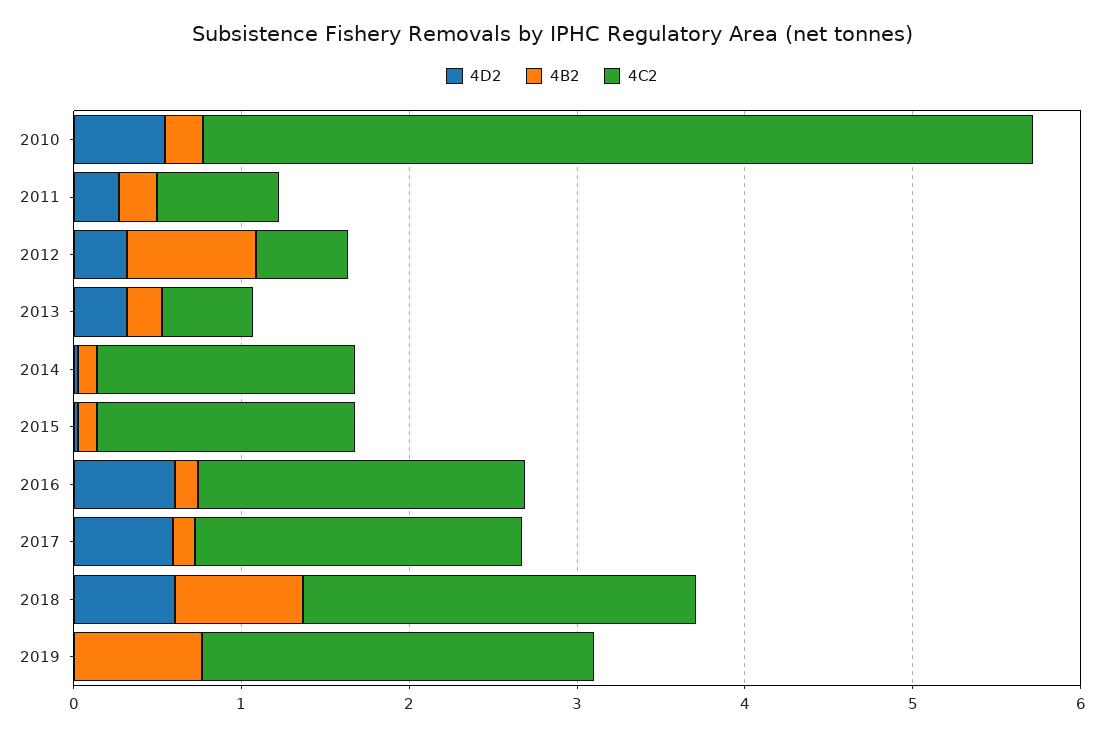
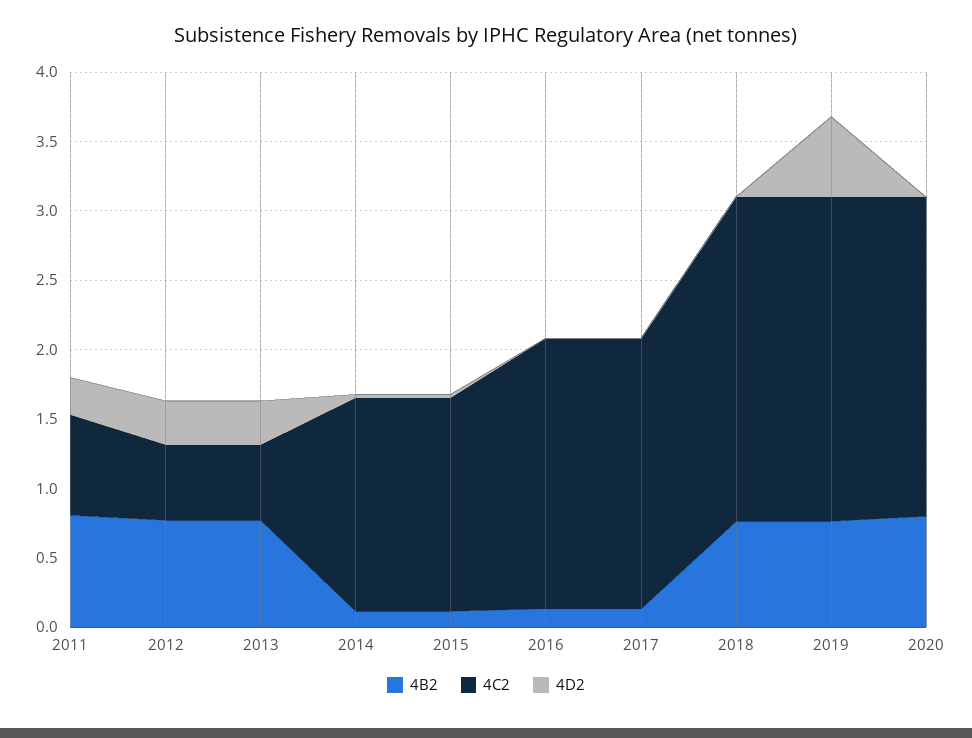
4D2, 2010: 0.6 -> none
4B2, 2010: 0.2 -> none
4C2, 2010: 5 -> none
4B2, 2011: 0.2 -> 0.8
4B2, 2013: 0.2 -> 0.8
4D2, 2016: 0.6 -> 0
4D2, 2017: 0.6 -> 0
4D2, 2018: 0.6 -> 0
4D2, 2019: 0 -> 0.6
4B2, 2020: none -> 0.8
4C2, 2020: none -> 2.3
4D2, 2020: none -> 0

